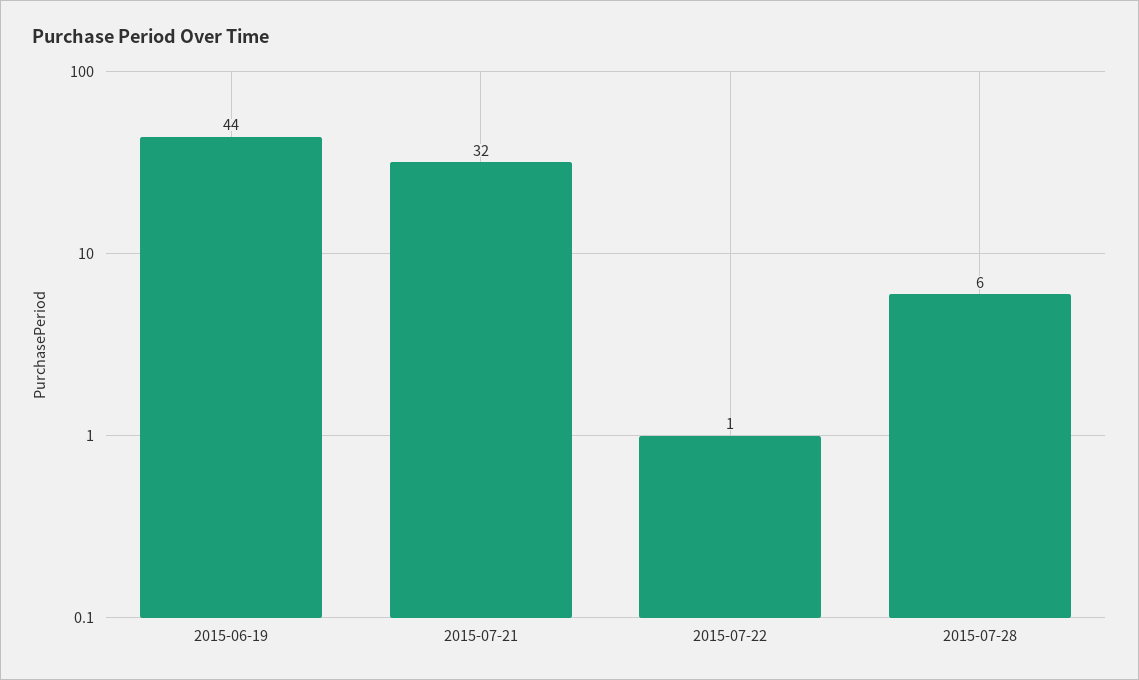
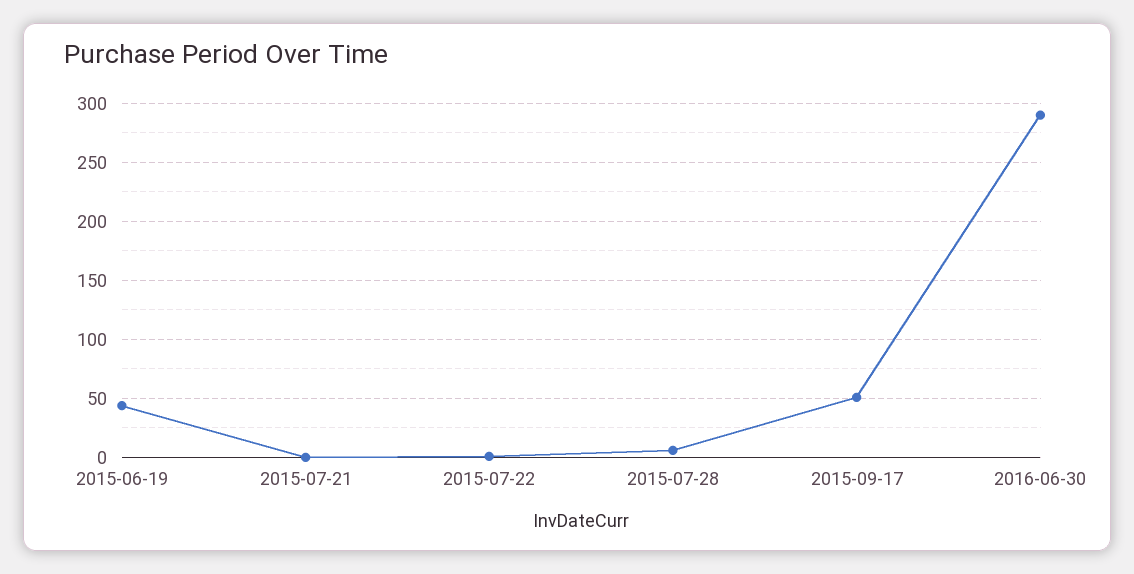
2015-07-21: 32 -> 0
2015-09-17: none -> 50
2016-06-30: none -> 290

